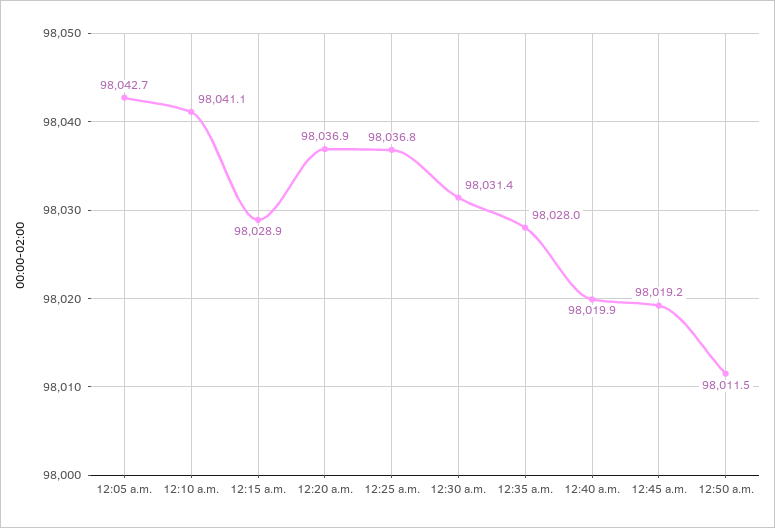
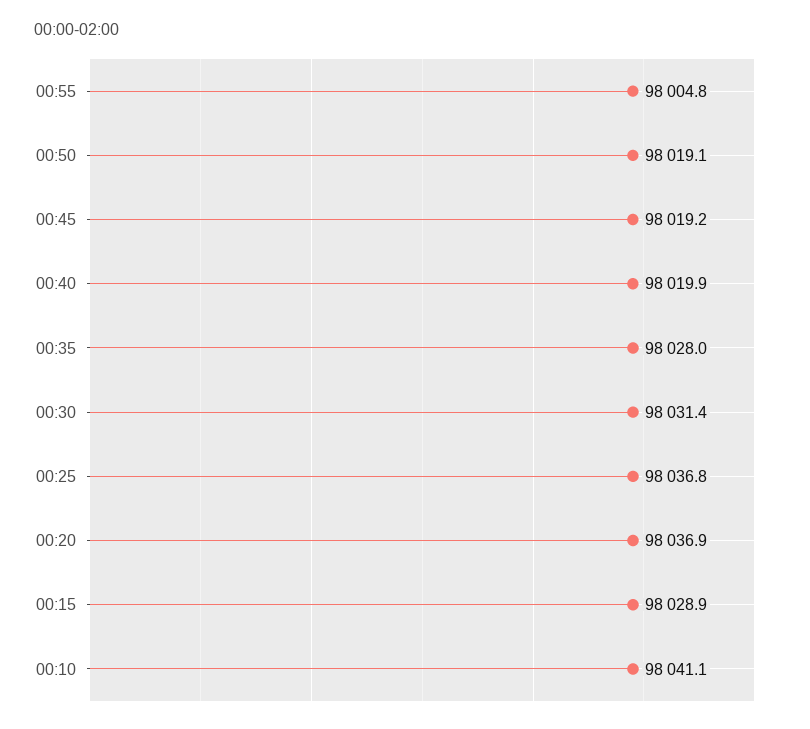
12:05 a.m.: 98042.7 -> none
12:50 a.m.: 98011.5 -> 98019.1
00:55: none -> 98004.8

